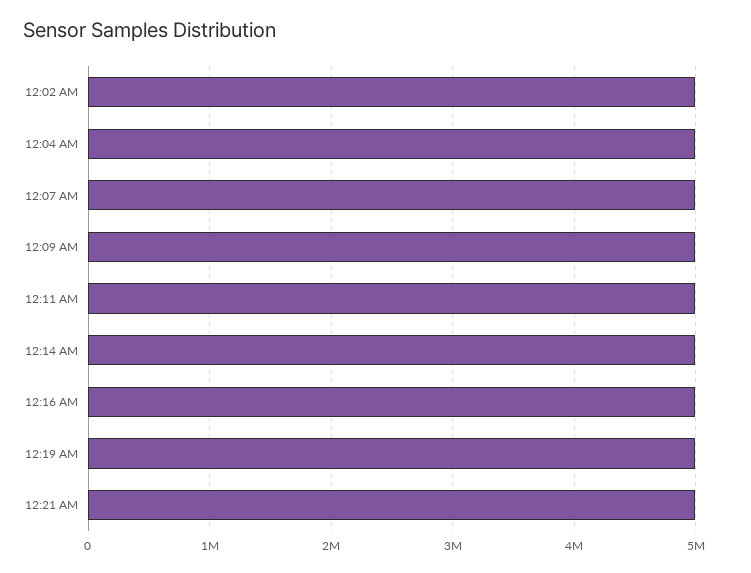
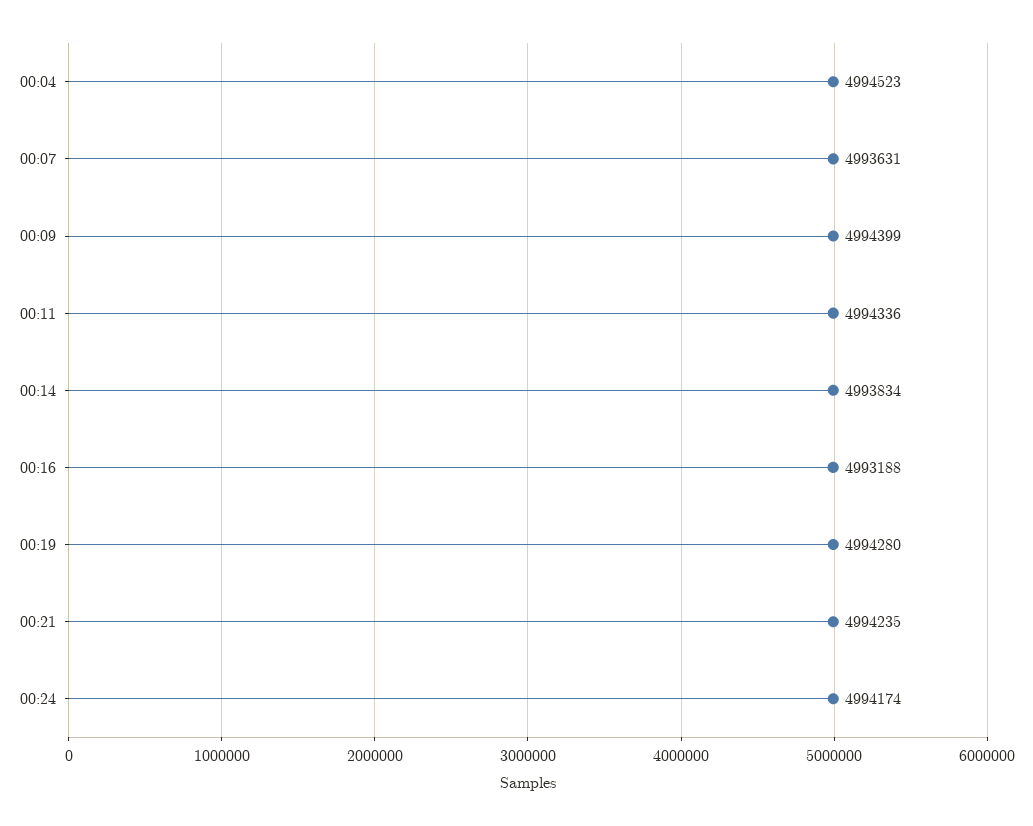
12:02 AM: 5000000 -> none
00:24: none -> 4994174

